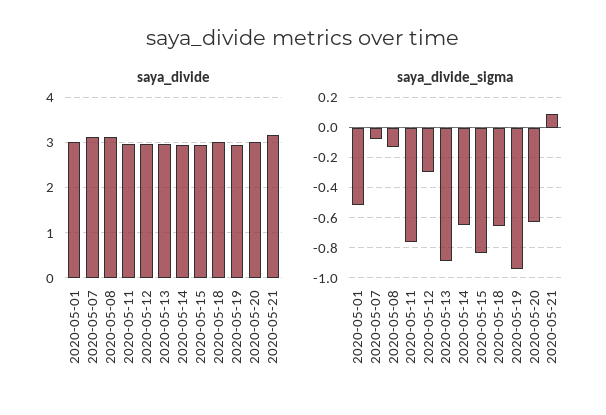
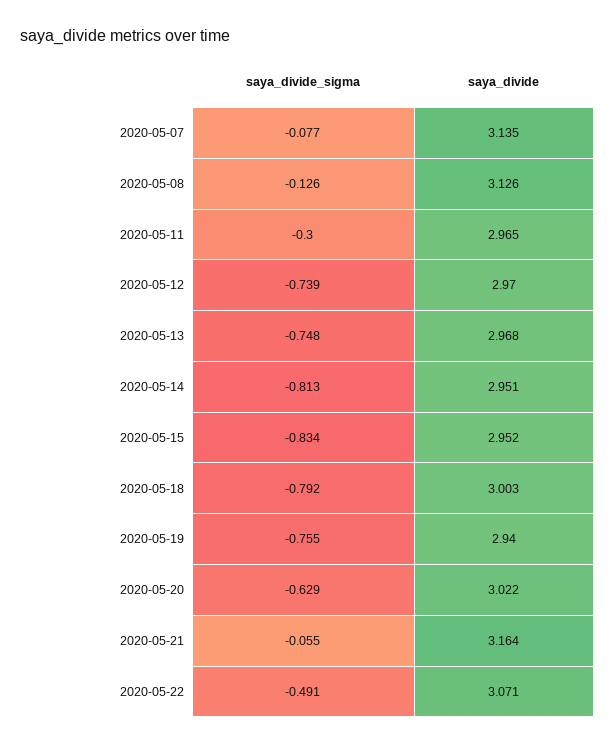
saya_divide, 2020-05-01: 3 -> none
saya_divide_sigma, 2020-05-01: -0.5 -> none
saya_divide_sigma, 2020-05-11: -0.75 -> -0.3
saya_divide_sigma, 2020-05-12: -0.3 -> -0.739
saya_divide_sigma, 2020-05-13: -0.9 -> -0.748
saya_divide_sigma, 2020-05-14: -0.65 -> -0.813
saya_divide_sigma, 2020-05-18: -0.65 -> -0.792
saya_divide_sigma, 2020-05-19: -0.95 -> -0.755
saya_divide_sigma, 2020-05-21: 0.1 -> -0.055
saya_divide_sigma, 2020-05-22: none -> -0.491
saya_divide, 2020-05-22: none -> 3.071

